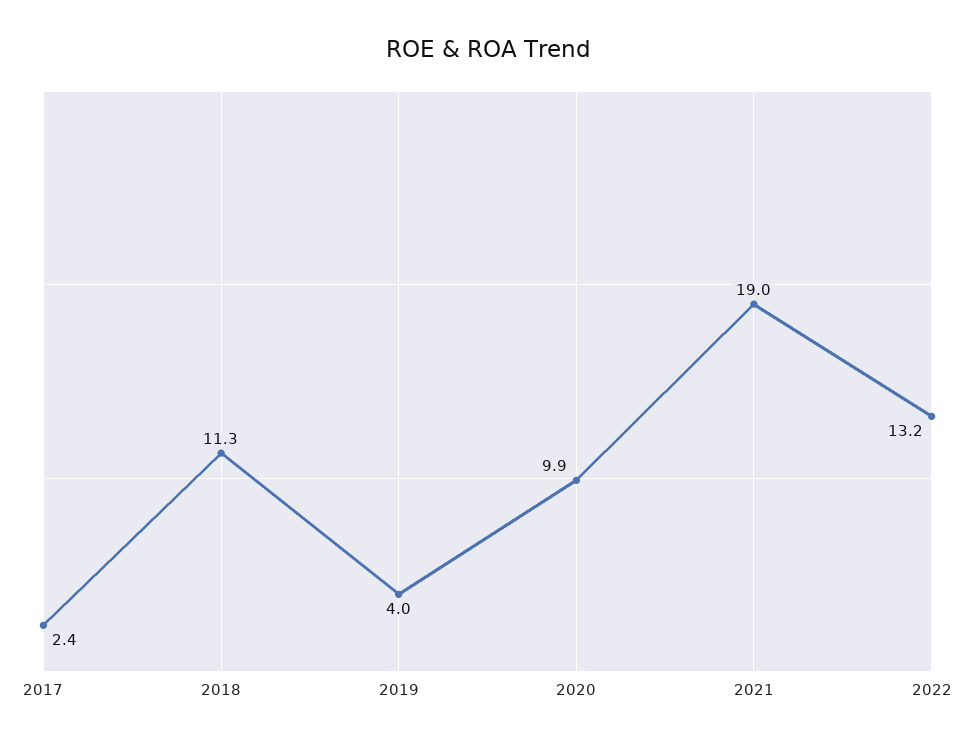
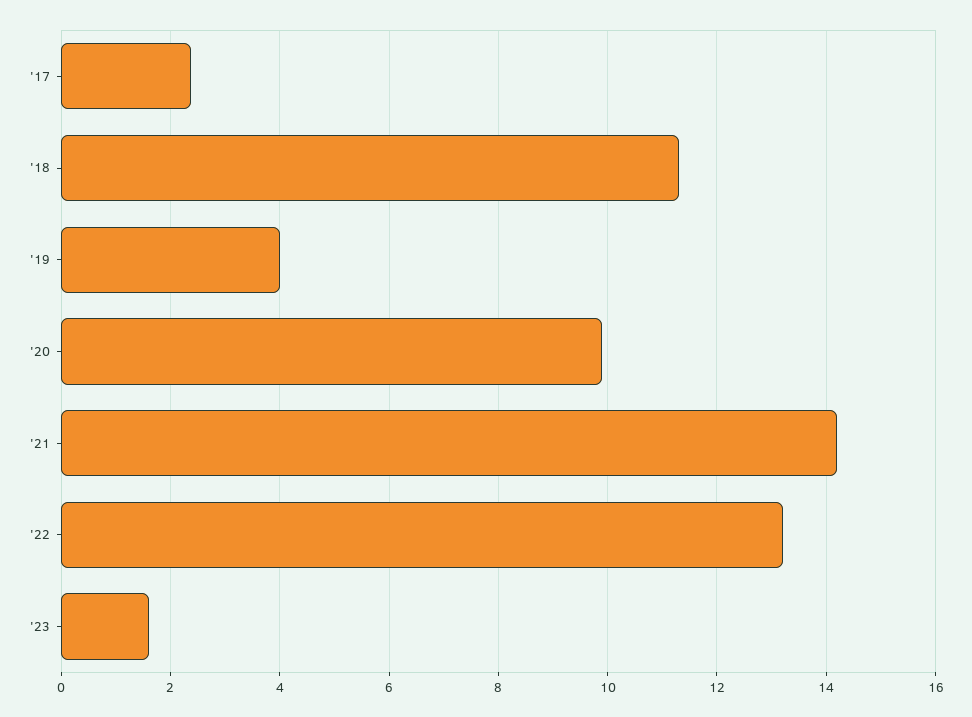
2021: 19 -> 14.2
'23: none -> 1.6

